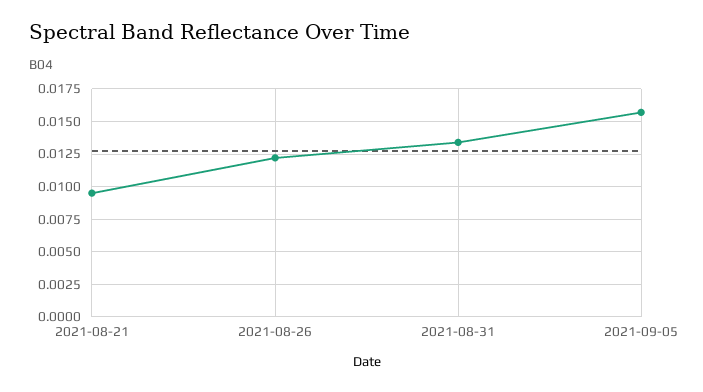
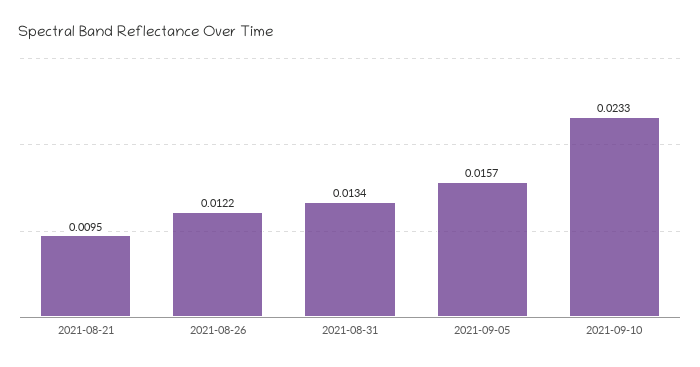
2021-09-10: none -> 0.0233

